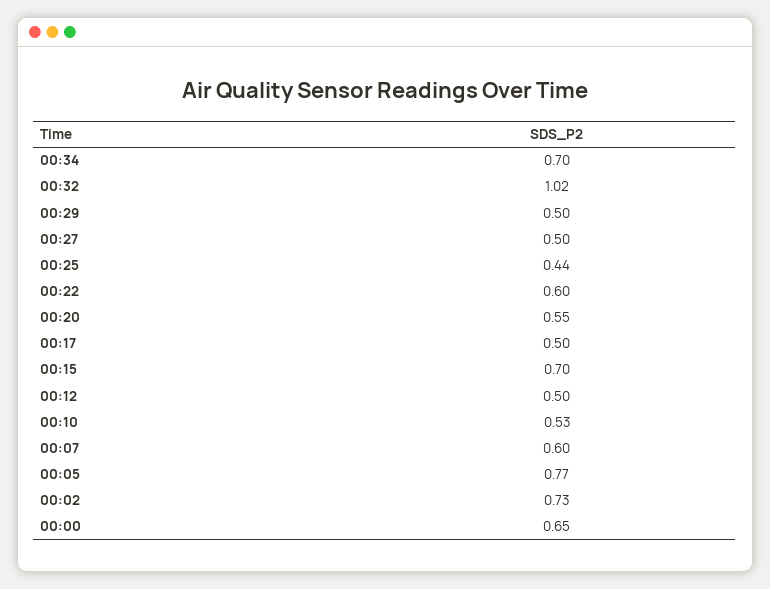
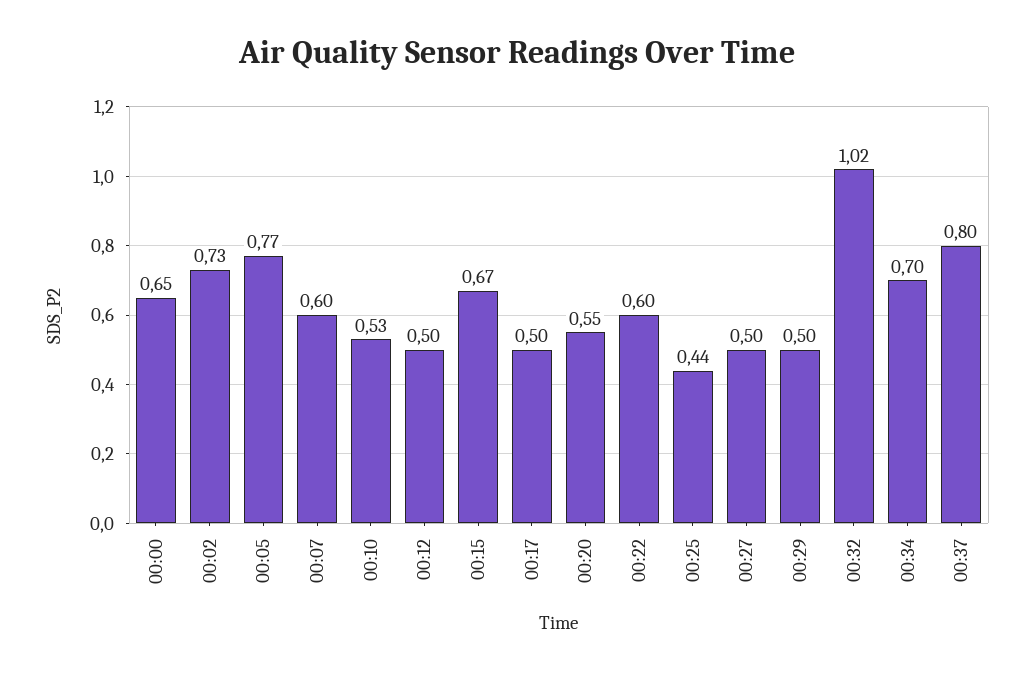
00:15: 0.7 -> 0.67
00:37: none -> 0.8

